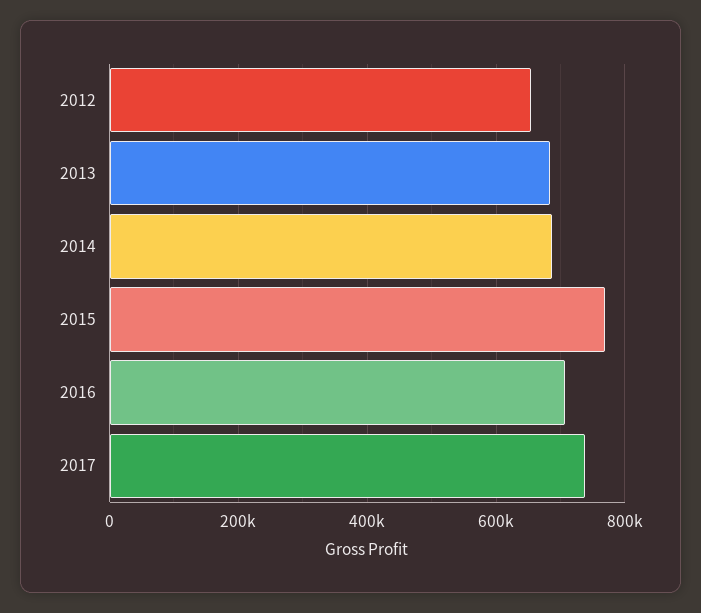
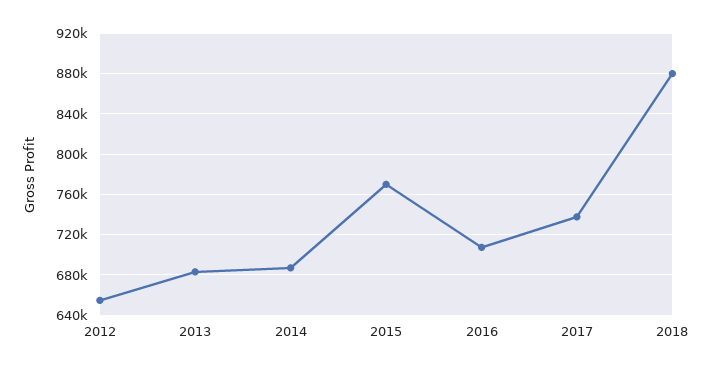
2018: none -> 880000

